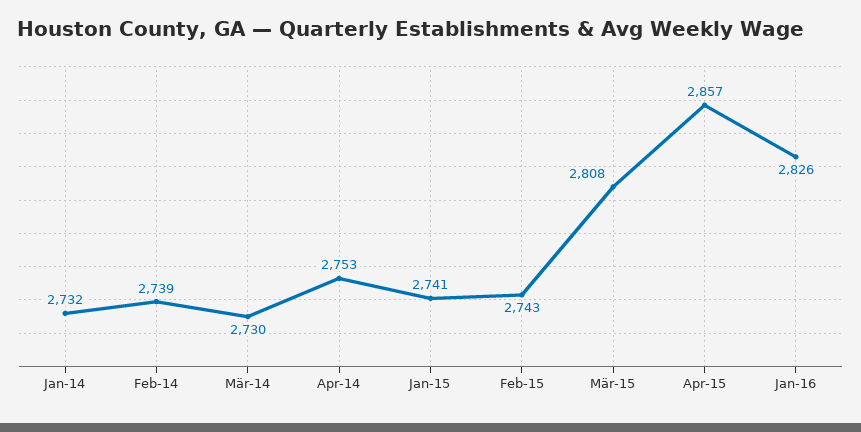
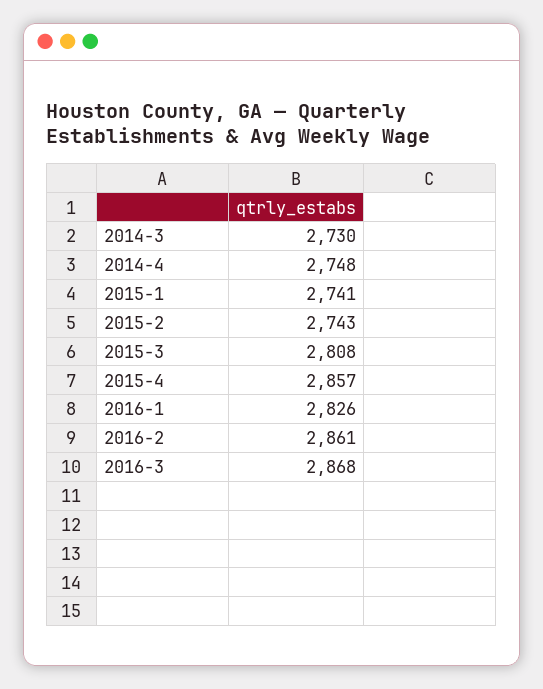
Jan-14: 2732 -> none
Feb-14: 2739 -> none
Apr-14: 2753 -> 2748
2016-2: none -> 2861
2016-3: none -> 2868

